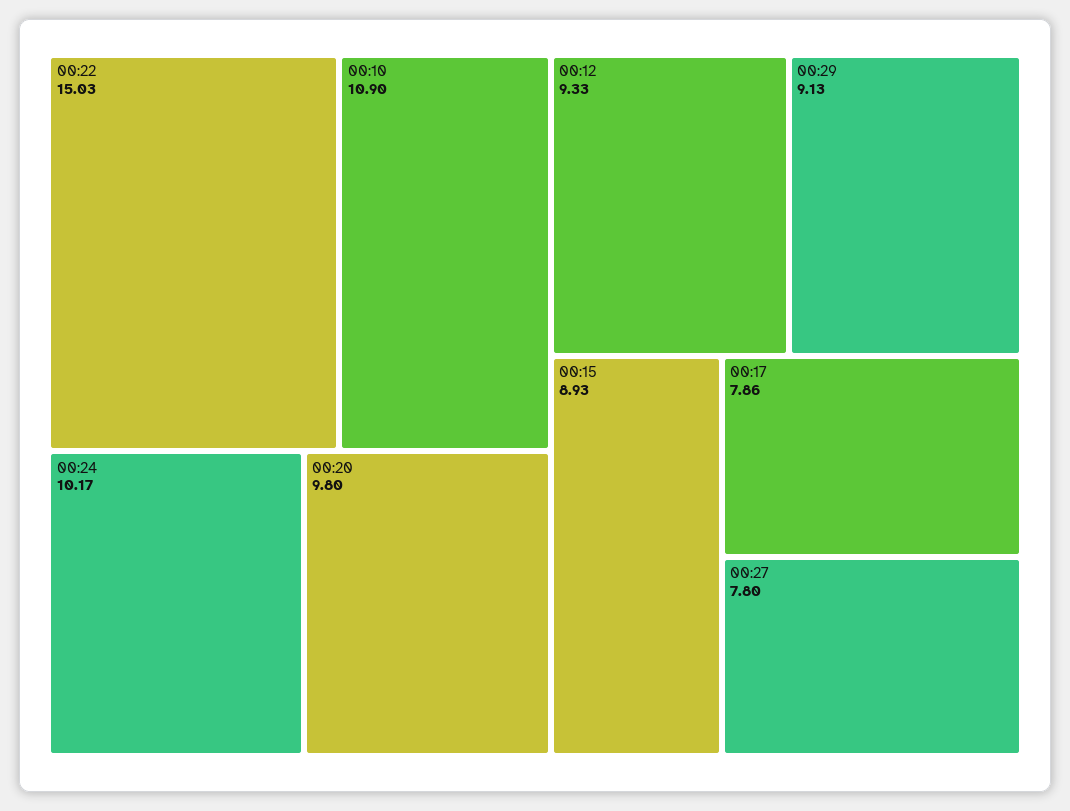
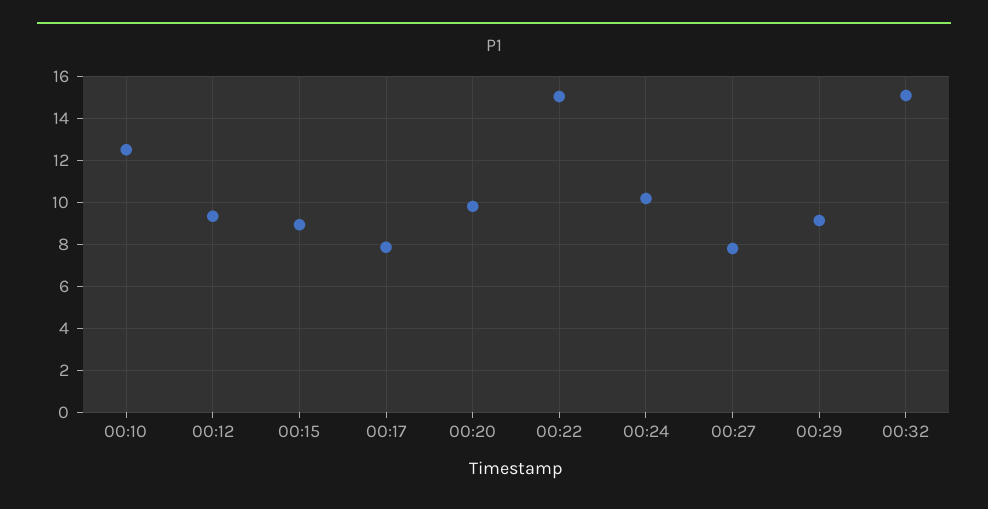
00:10: 10.9 -> 12.5
00:32: none -> 15

